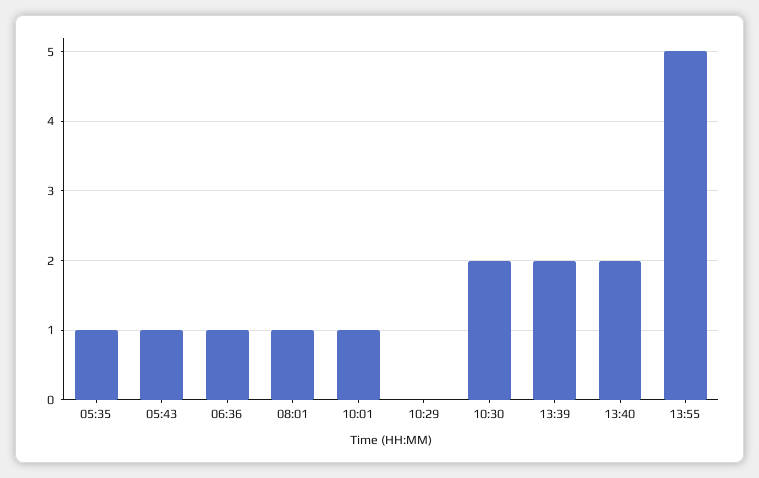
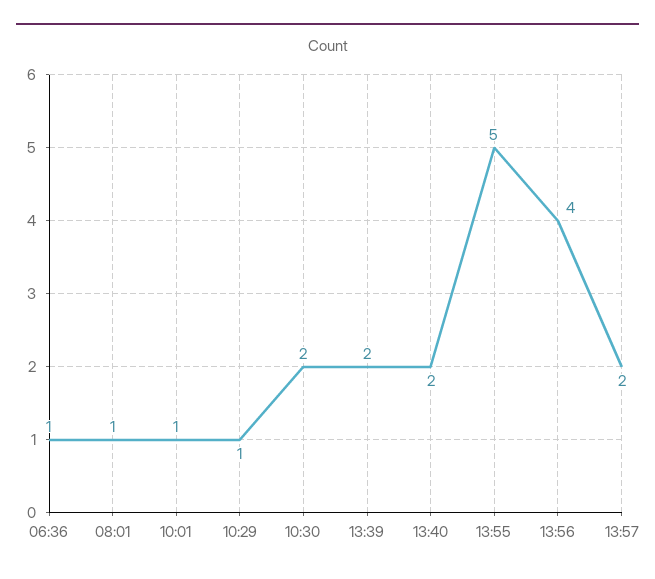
05:35: 1 -> none
05:43: 1 -> none
10:29: 0 -> 1
13:56: none -> 4
13:57: none -> 2

